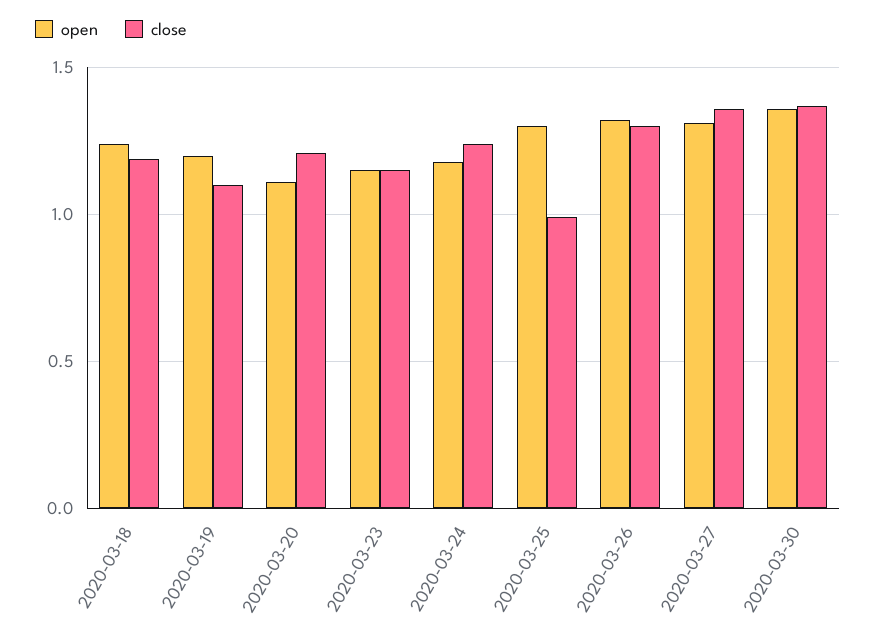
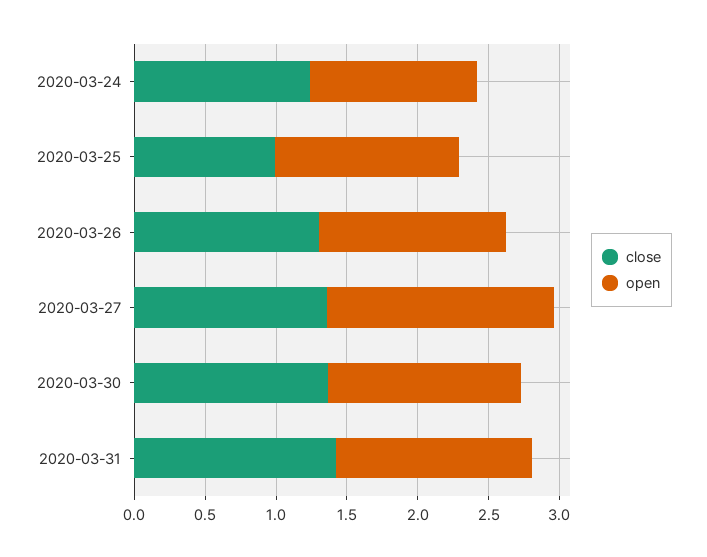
open, 2020-03-18: 1.25 -> none
close, 2020-03-18: 1.2 -> none
open, 2020-03-19: 1.2 -> none
close, 2020-03-19: 1.1 -> none
open, 2020-03-20: 1.1 -> none
close, 2020-03-20: 1.2 -> none
open, 2020-03-23: 1.15 -> none
close, 2020-03-23: 1.15 -> none
open, 2020-03-27: 1.3 -> 1.6
close, 2020-03-31: none -> 1.4
open, 2020-03-31: none -> 1.4

